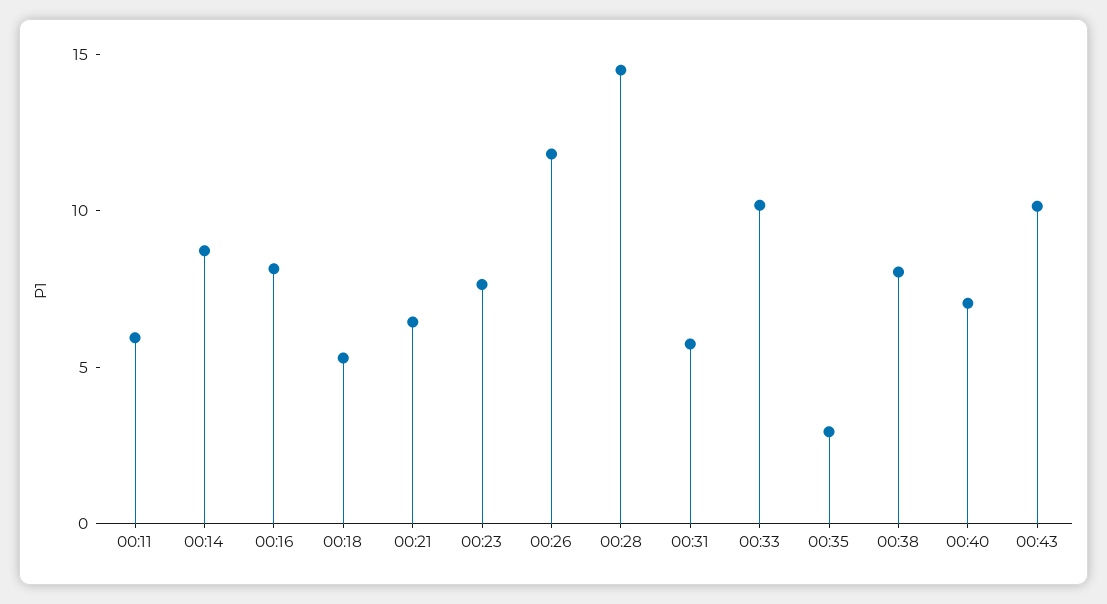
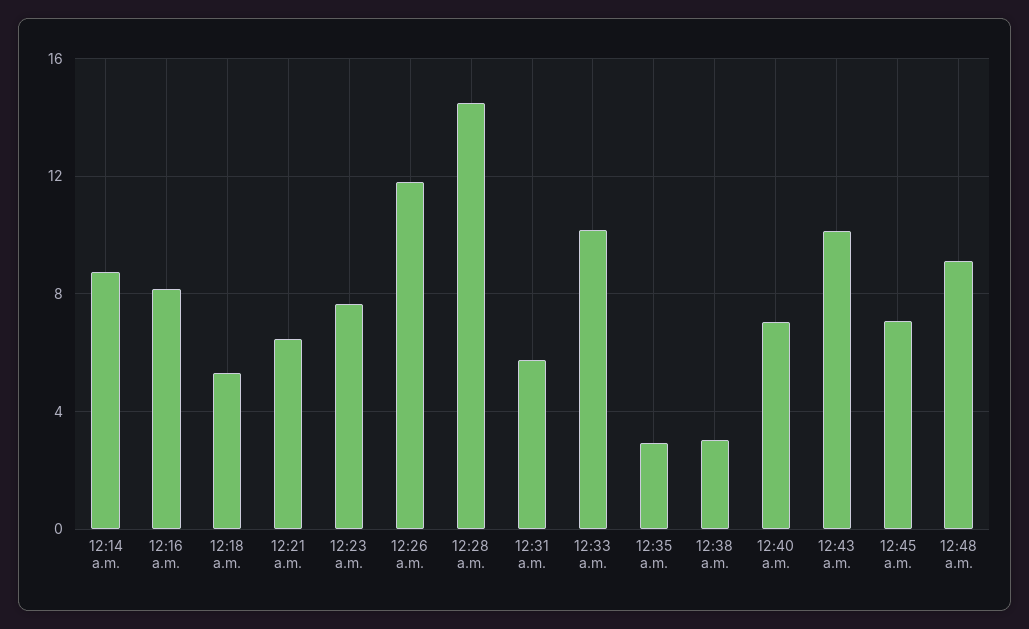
00:11: 6 -> none
00:38: 8 -> 3
12:45 a.m.: none -> 7
12:48 a.m.: none -> 9

